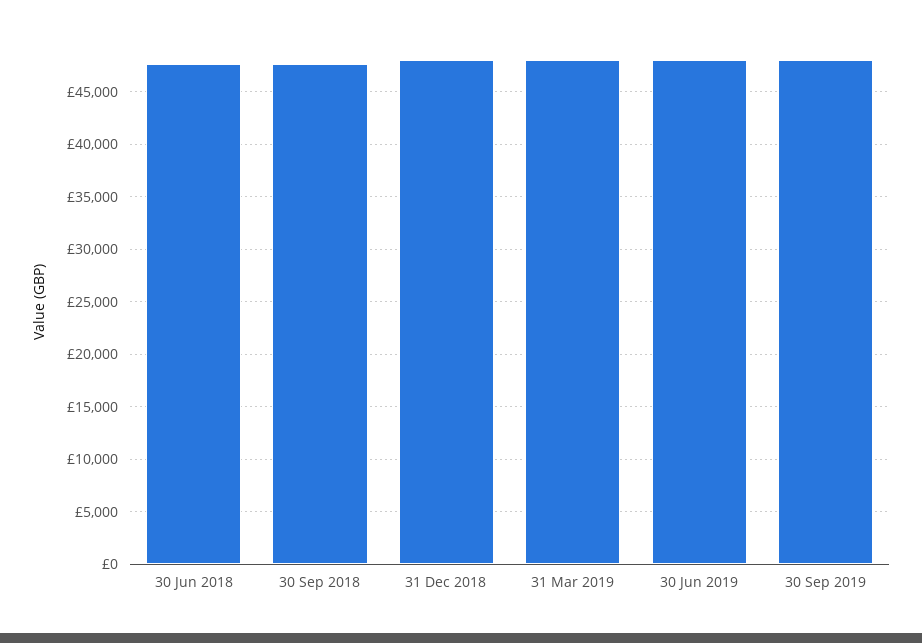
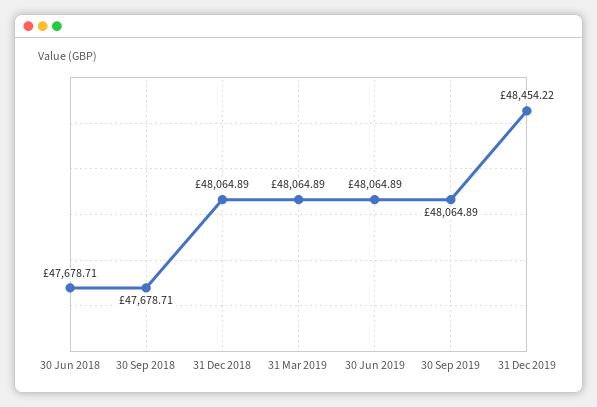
31 Dec 2019: none -> 48454.22

